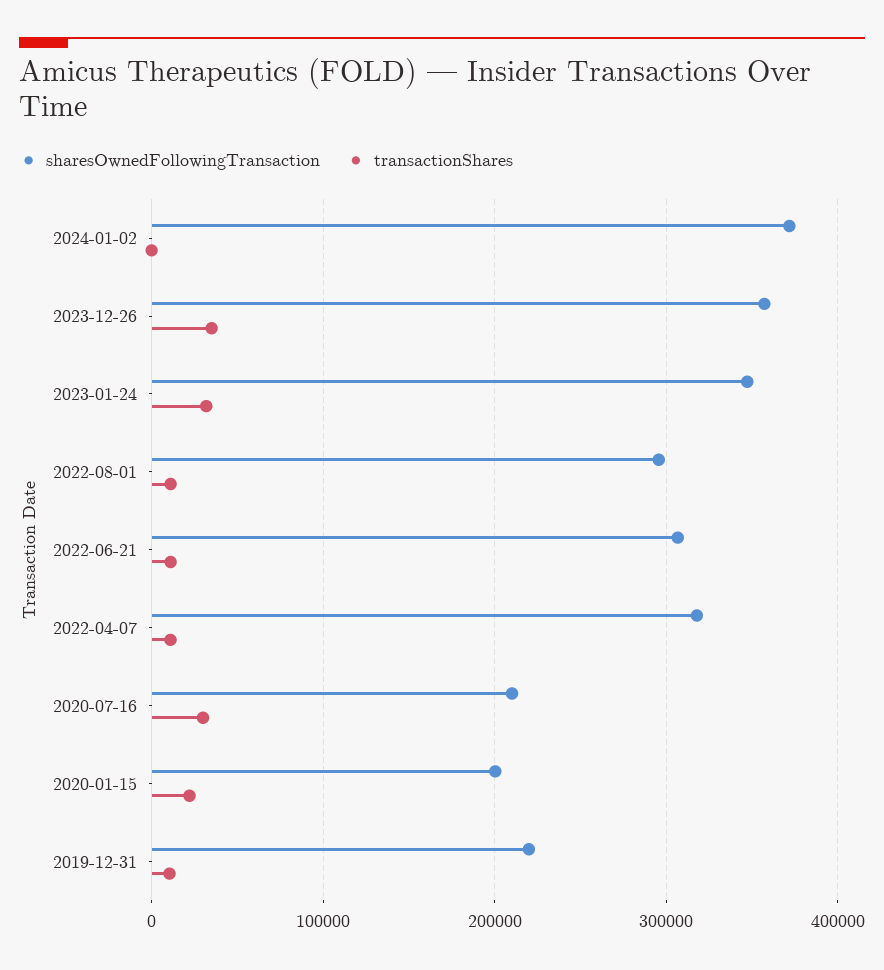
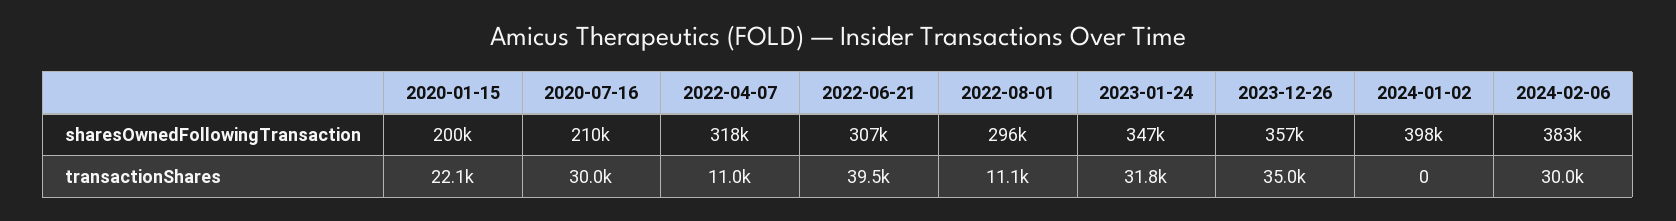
sharesOwnedFollowingTransaction, 2024-01-02: 370000 -> 398000
transactionShares, 2022-06-21: 10000 -> 39500
sharesOwnedFollowingTransaction, 2019-12-31: 220000 -> none
transactionShares, 2019-12-31: 10000 -> none
sharesOwnedFollowingTransaction, 2024-02-06: none -> 383000
transactionShares, 2024-02-06: none -> 30000

